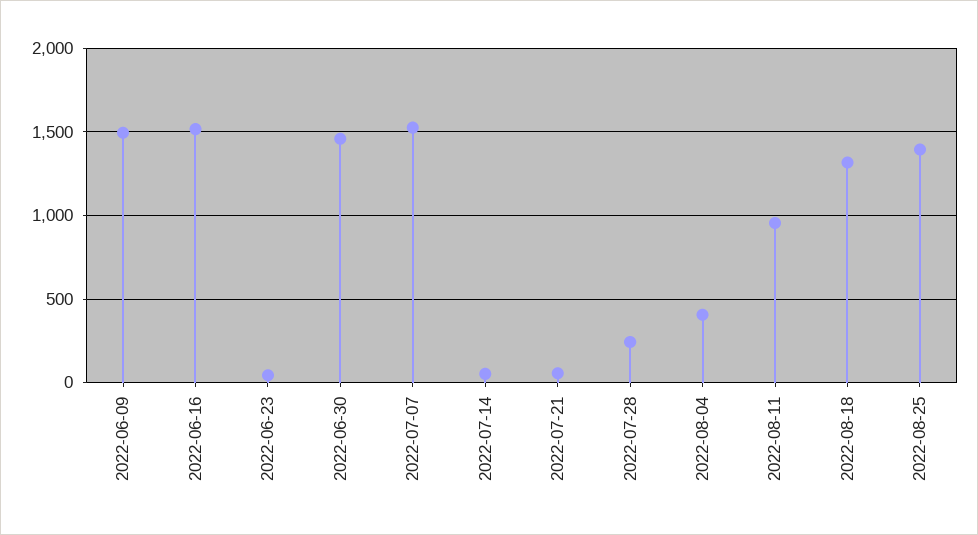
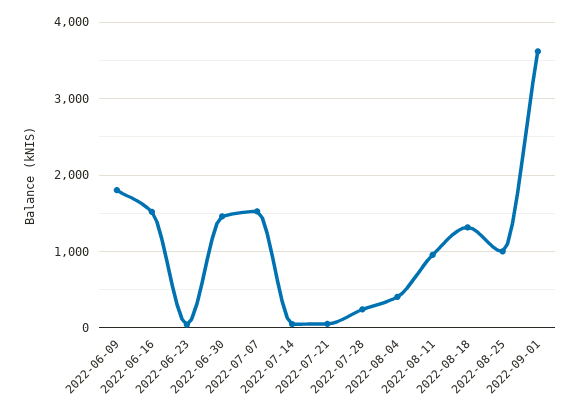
2022-06-09: 1500 -> 1800
2022-08-25: 1400 -> 1000
2022-09-01: none -> 3600

